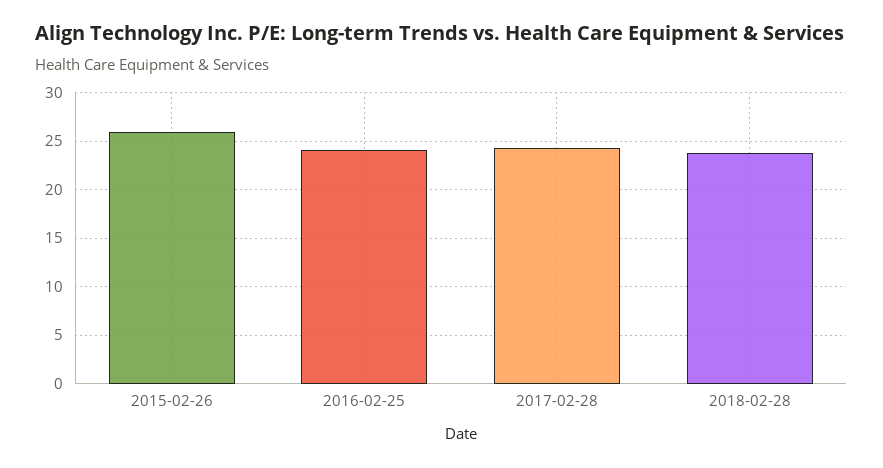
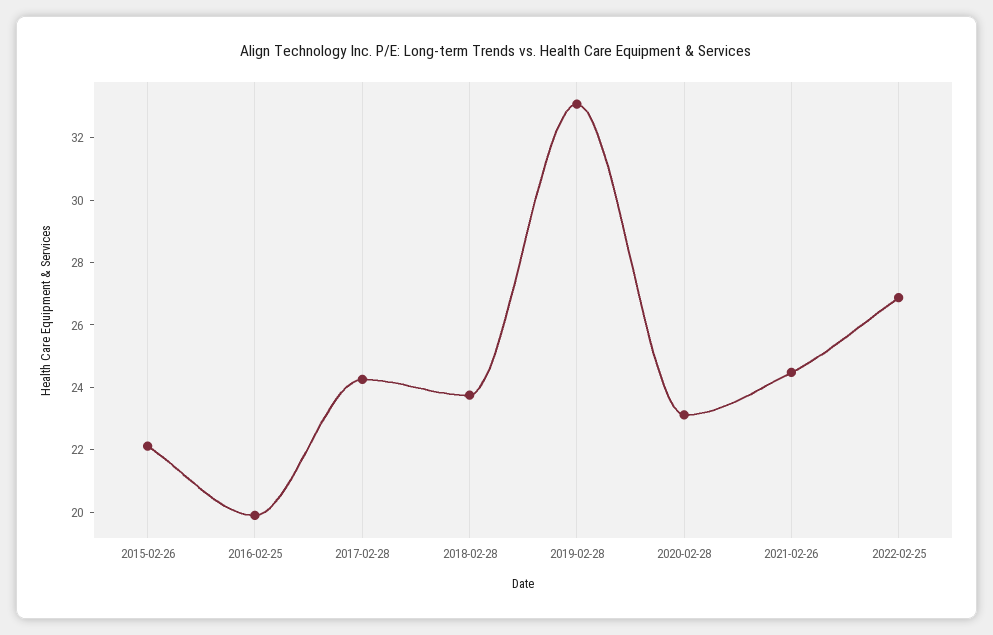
2015-02-26: 26 -> 22
2016-02-25: 24 -> 20
2019-02-28: none -> 33
2020-02-28: none -> 23
2021-02-26: none -> 24.5
2022-02-25: none -> 27

